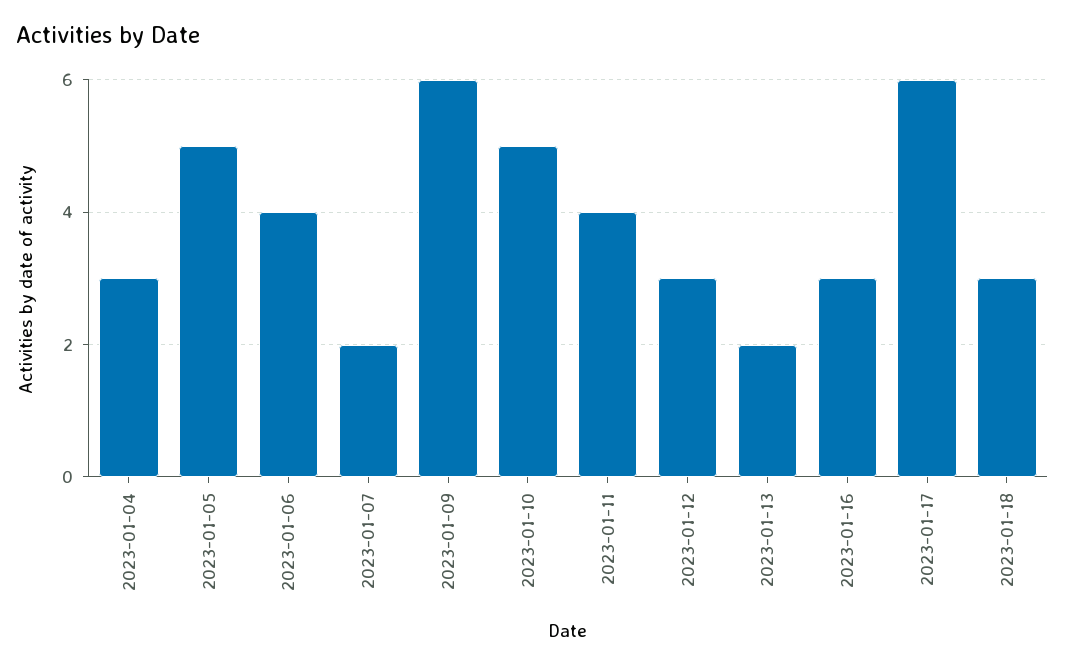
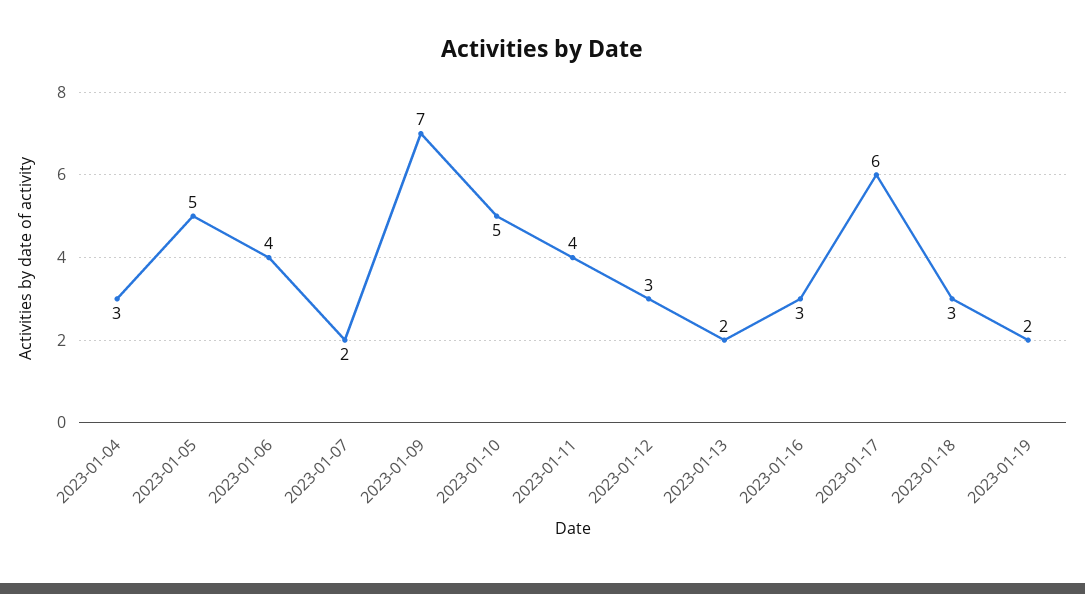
2023-01-09: 6 -> 7
2023-01-19: none -> 2

